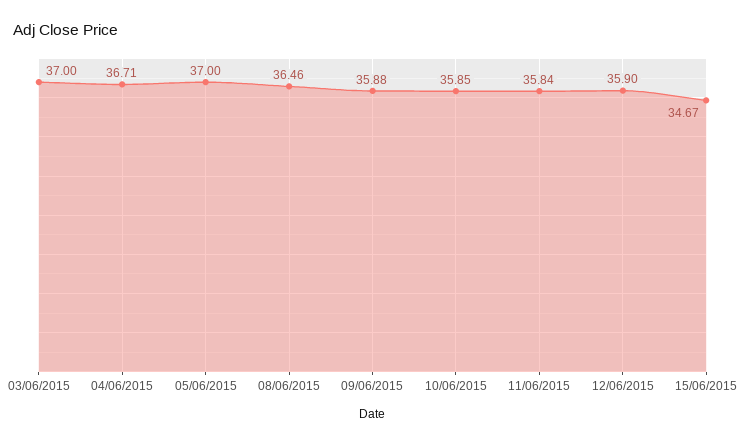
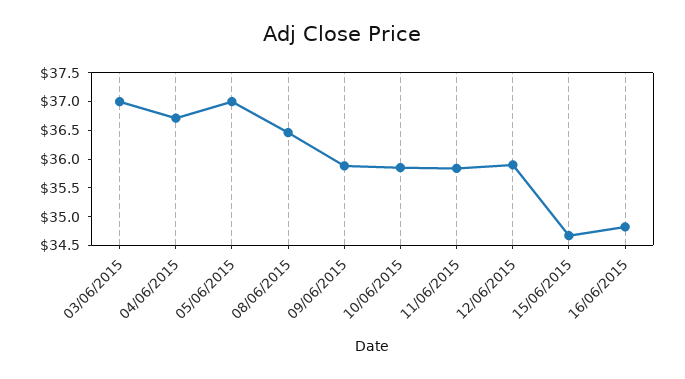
16/06/2015: none -> 34.75

